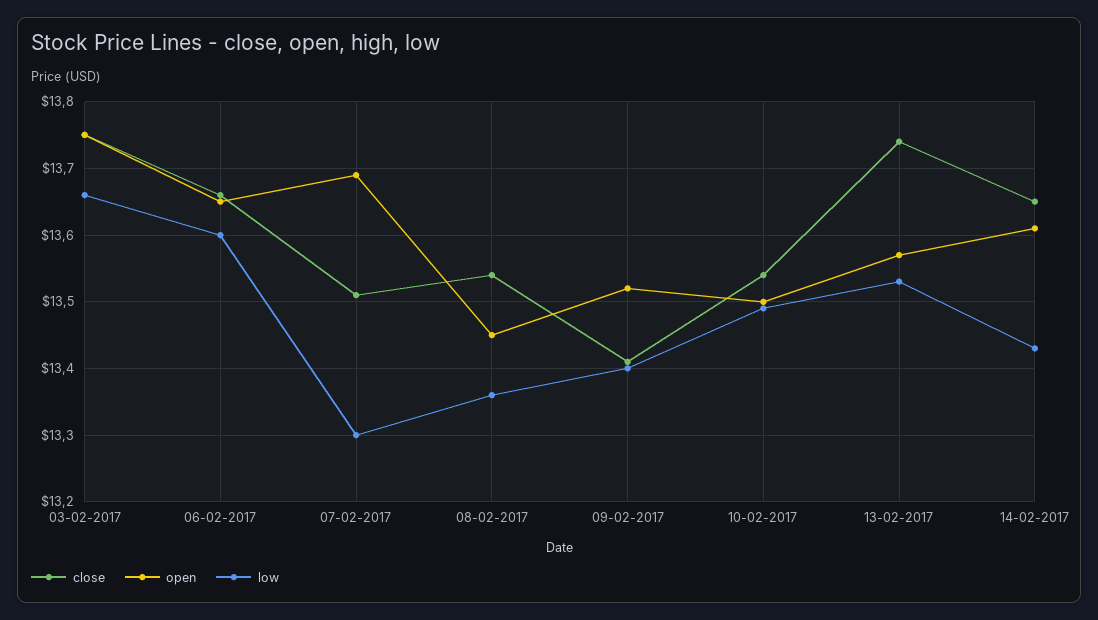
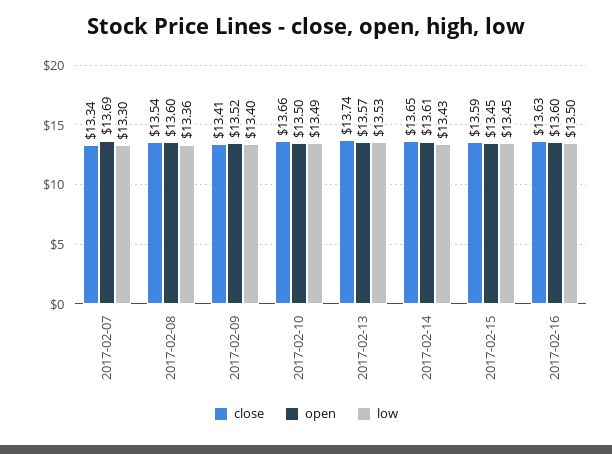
close, 03-02-2017: 13.75 -> none
open, 03-02-2017: 13.75 -> none
low, 03-02-2017: 13.66 -> none
close, 06-02-2017: 13.66 -> none
open, 06-02-2017: 13.65 -> none
low, 06-02-2017: 13.6 -> none
close, 07-02-2017: 13.51 -> 13.34
open, 08-02-2017: 13.45 -> 13.6
close, 10-02-2017: 13.54 -> 13.66
close, 2017-02-15: none -> 13.59
open, 2017-02-15: none -> 13.45
low, 2017-02-15: none -> 13.45
close, 2017-02-16: none -> 13.63
open, 2017-02-16: none -> 13.6
low, 2017-02-16: none -> 13.5

